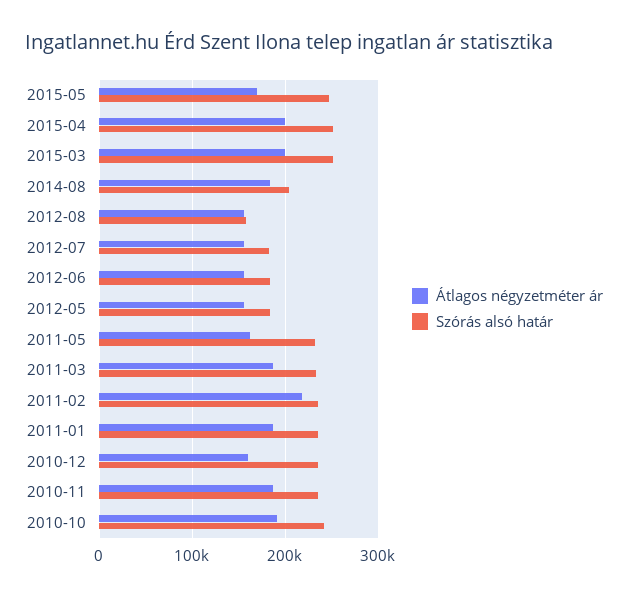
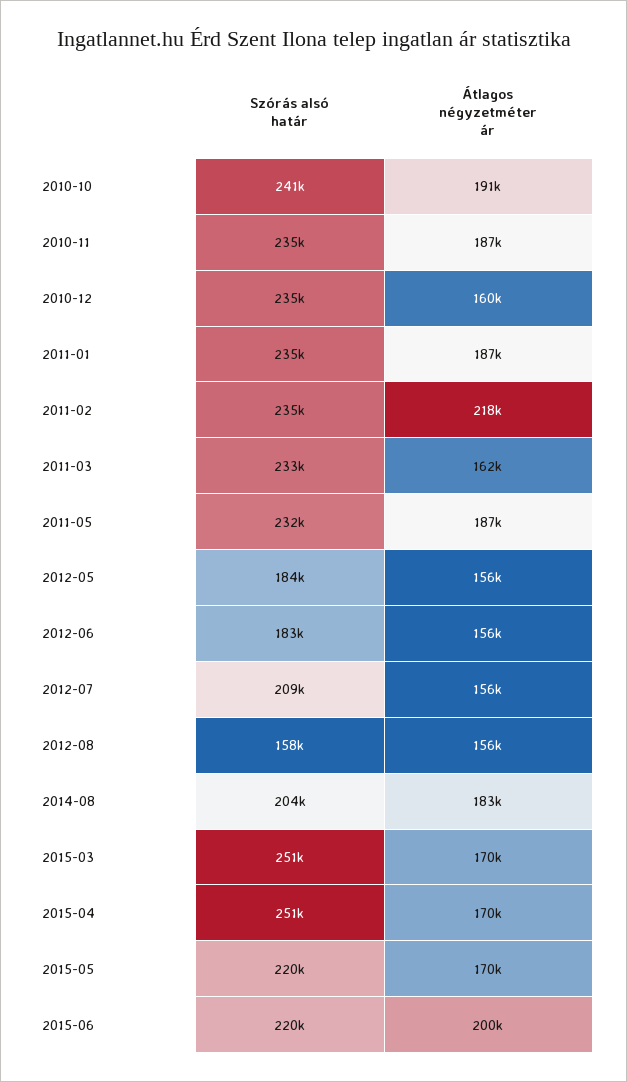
Szórás alsó határ, 2015-05: 250000 -> 220000
Átlagos négyzetméter ár, 2015-04: 200000 -> 170000
Átlagos négyzetméter ár, 2015-03: 200000 -> 170000
Szórás alsó határ, 2012-07: 180000 -> 209000
Átlagos négyzetméter ár, 2011-05: 160000 -> 187000
Átlagos négyzetméter ár, 2011-03: 190000 -> 162000
Szórás alsó határ, 2015-06: none -> 220000
Átlagos négyzetméter ár, 2015-06: none -> 200000

